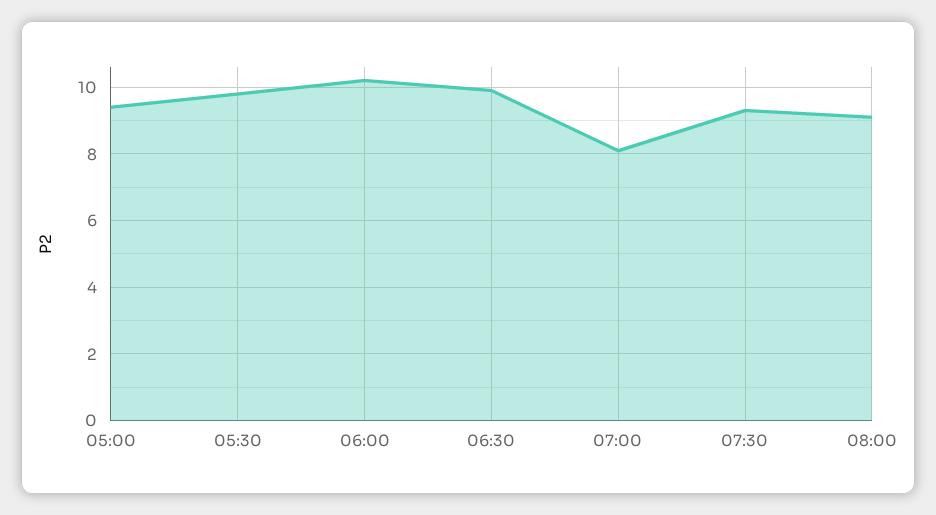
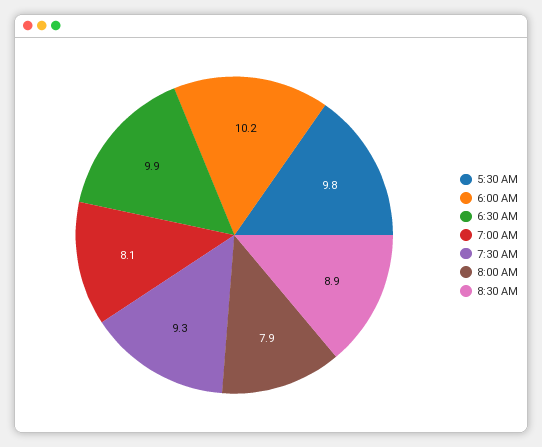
05:00: 9.5 -> none
08:00: 9 -> 7.9
8:30 AM: none -> 8.9

